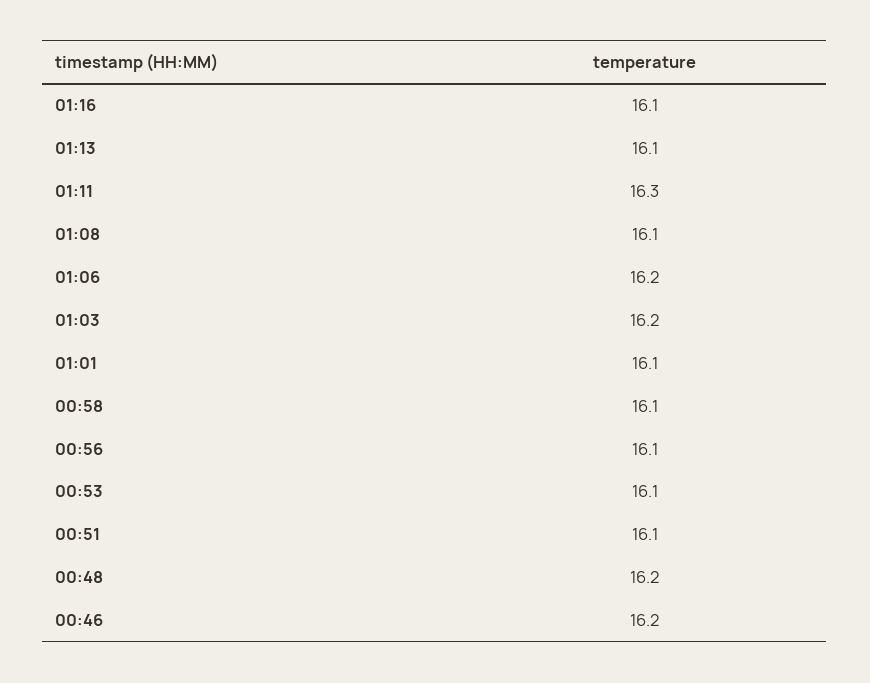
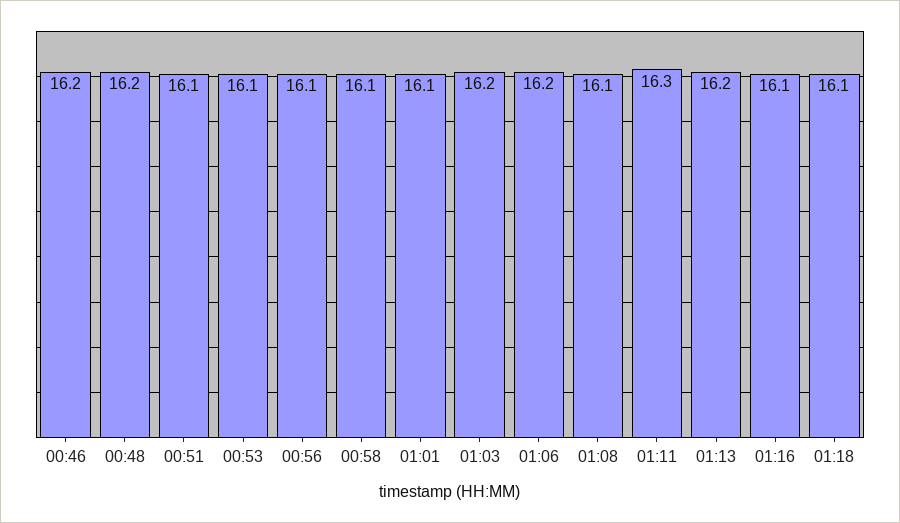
01:13: 16.1 -> 16.2
01:18: none -> 16.1

